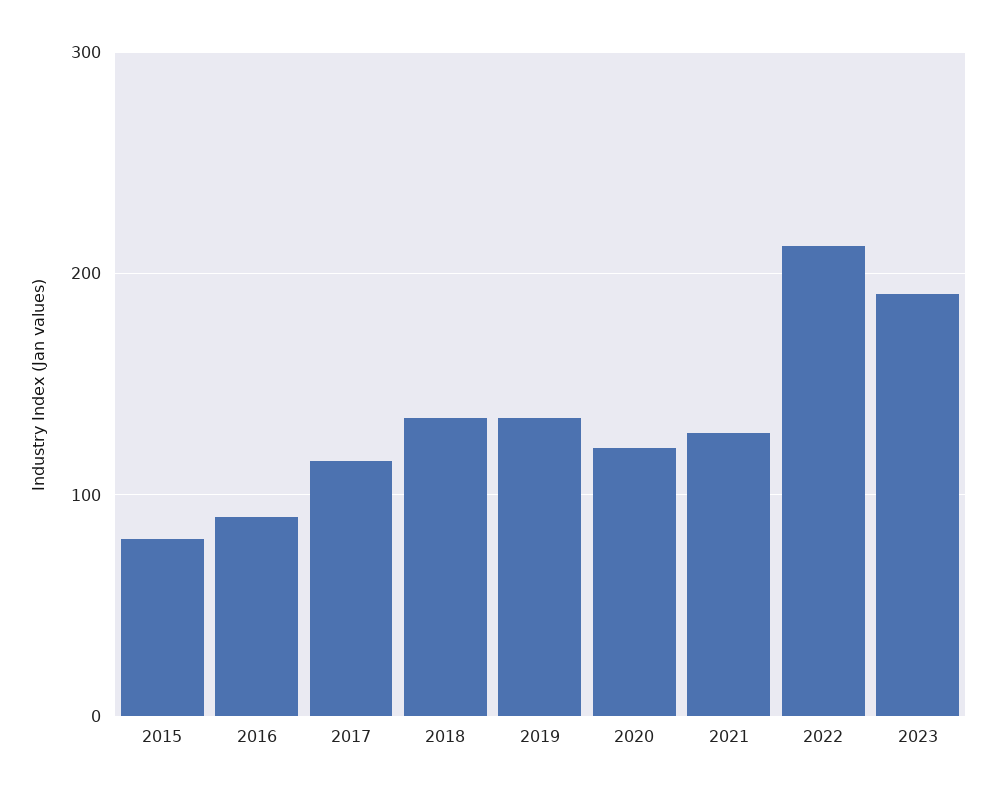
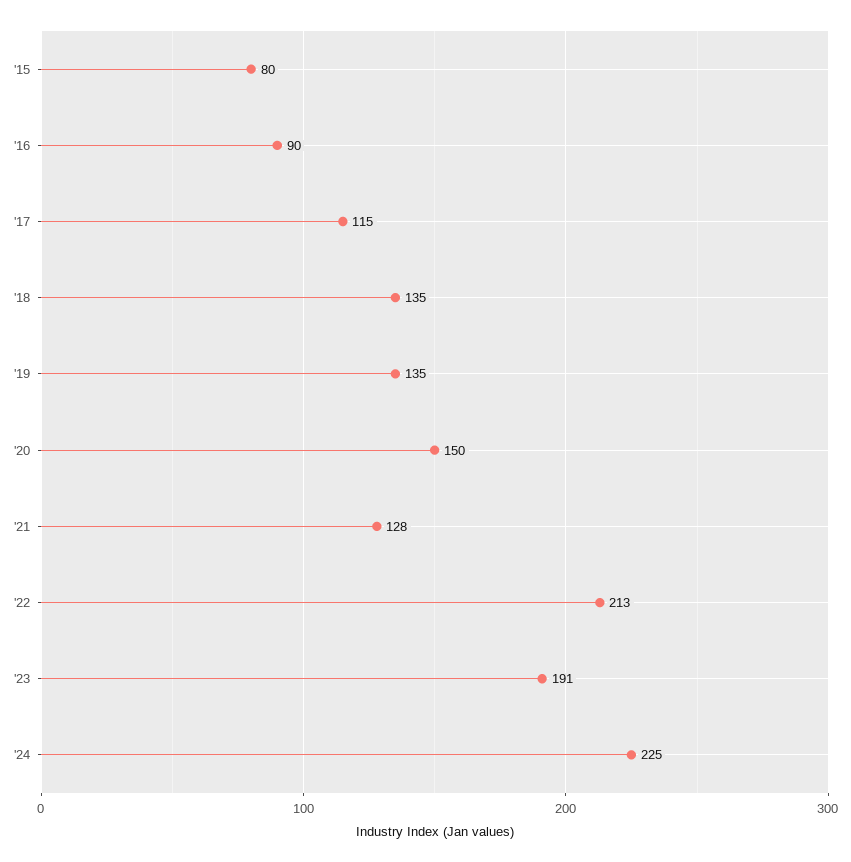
2020: 120 -> 150
'24: none -> 225

